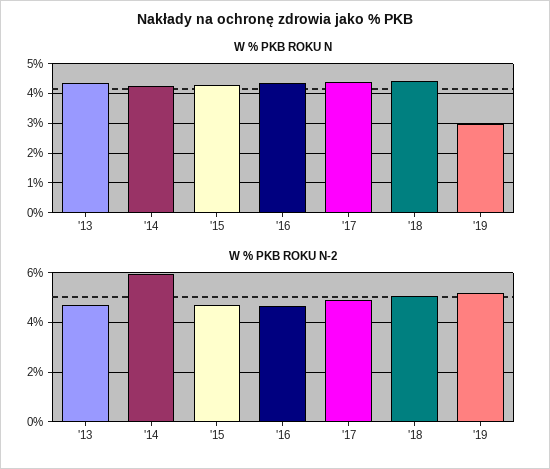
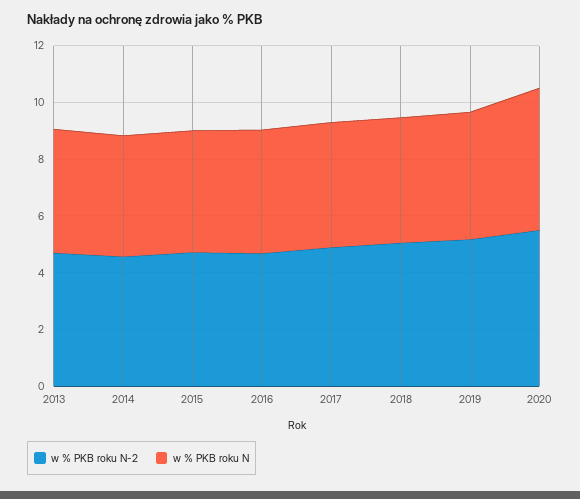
W % PKB ROKU N, '19: 3 -> 4.5
W % PKB ROKU N-2, '14: 6 -> 4.5
W % PKB ROKU N-2, 2020: none -> 5.5
W % PKB ROKU N, 2020: none -> 5

